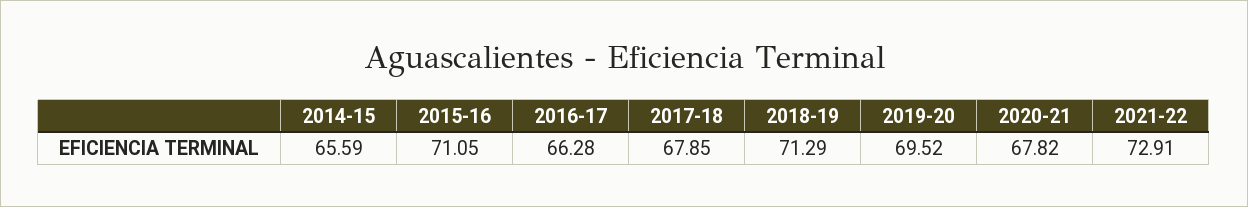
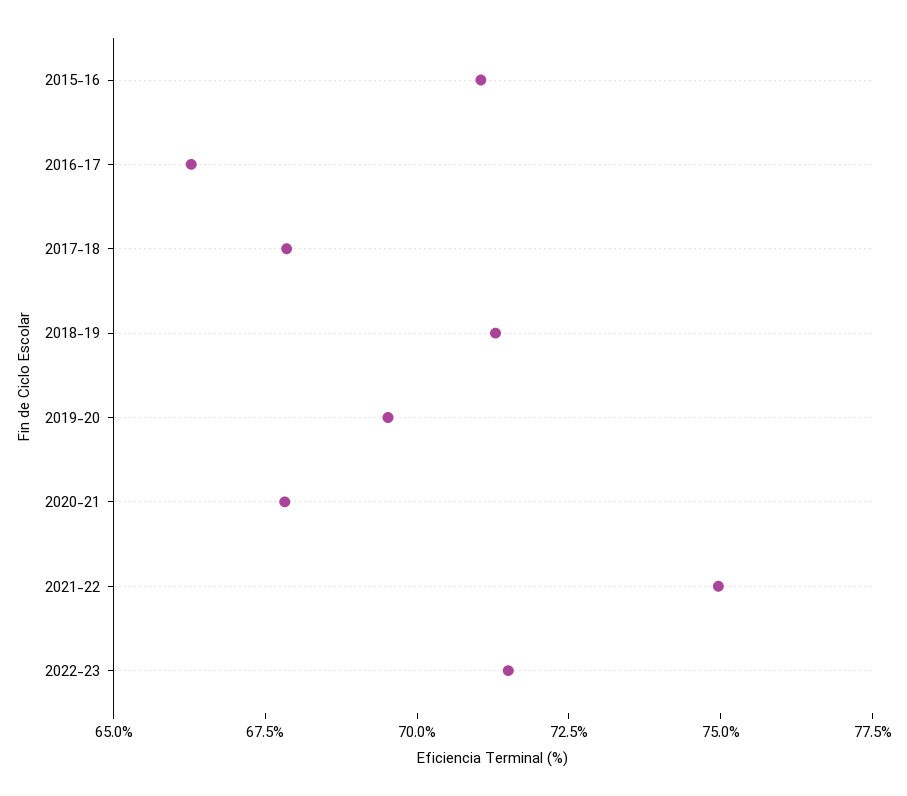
2014-15: 65.59 -> none
2021-22: 72.91 -> 75
2022-23: none -> 71.5

